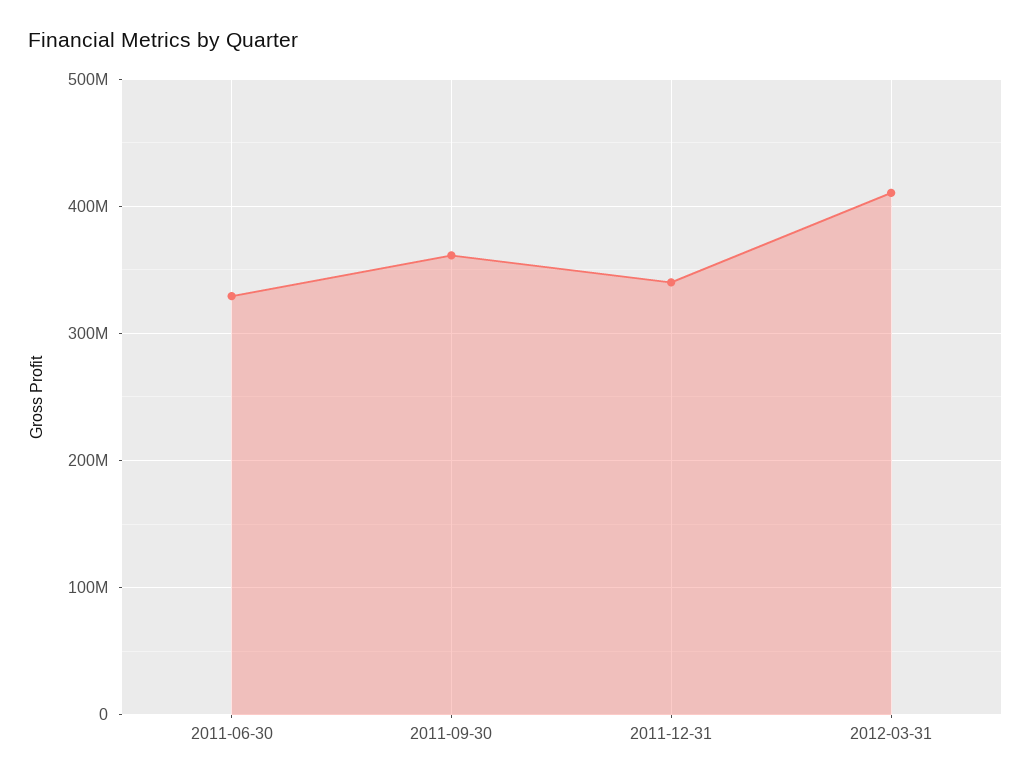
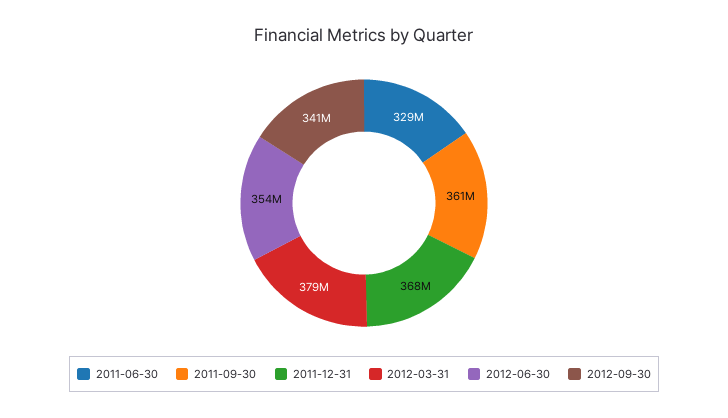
2011-12-31: 340000000 -> 368000000
2012-03-31: 410000000 -> 379000000
2012-06-30: none -> 354000000
2012-09-30: none -> 341000000

